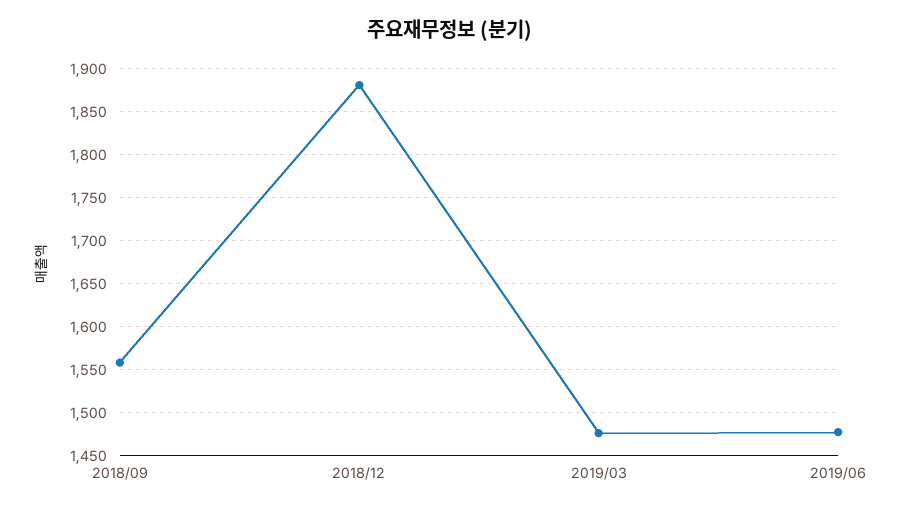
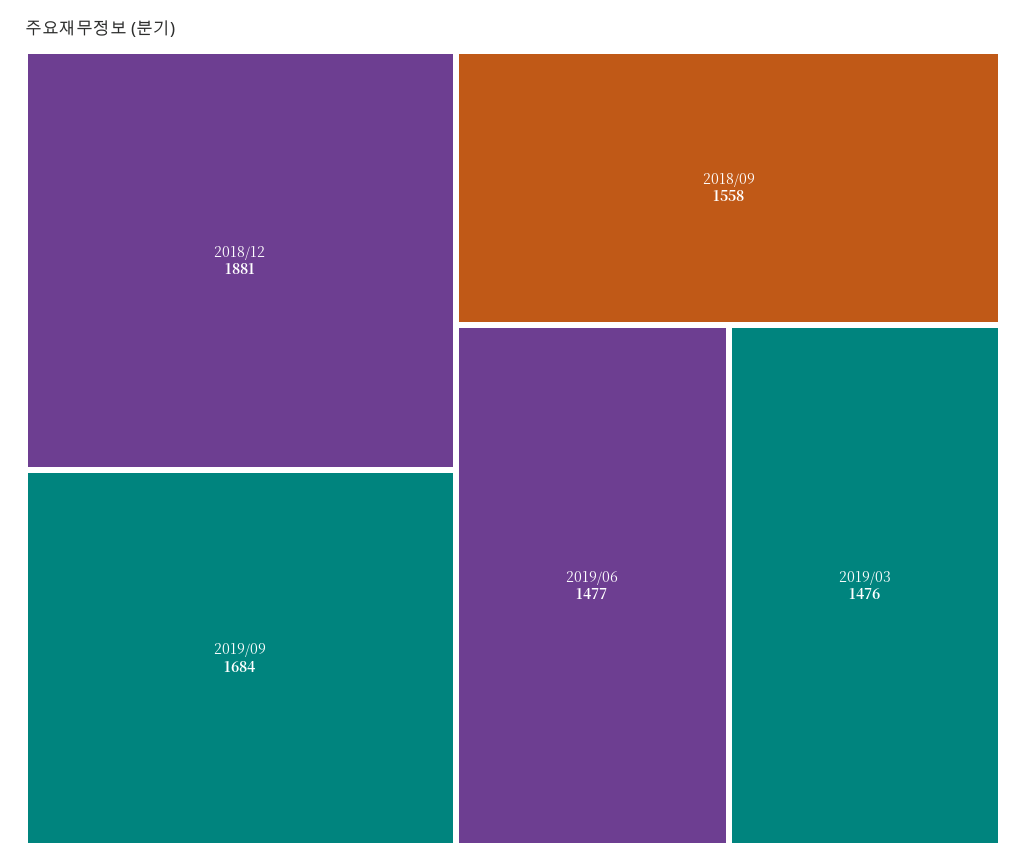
2019/09: none -> 1684

